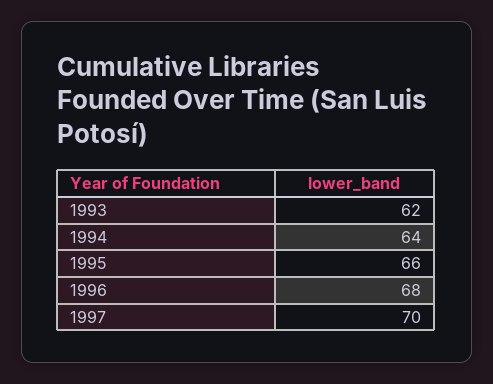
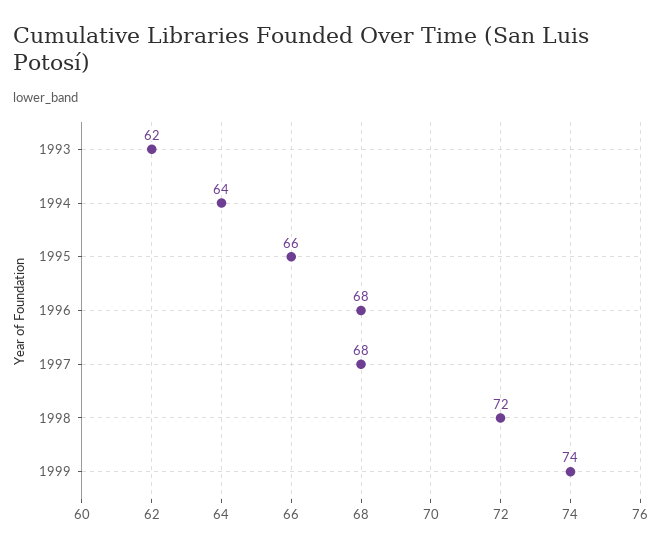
1997: 70 -> 68
1998: none -> 72
1999: none -> 74

